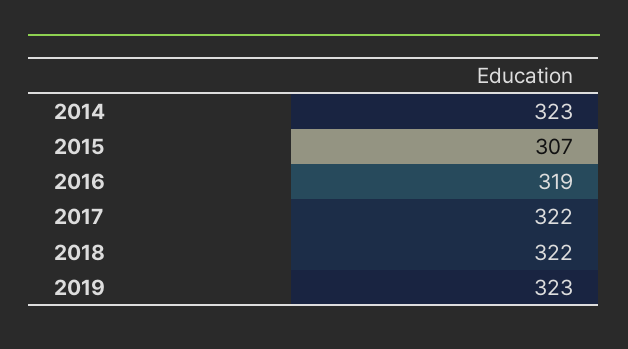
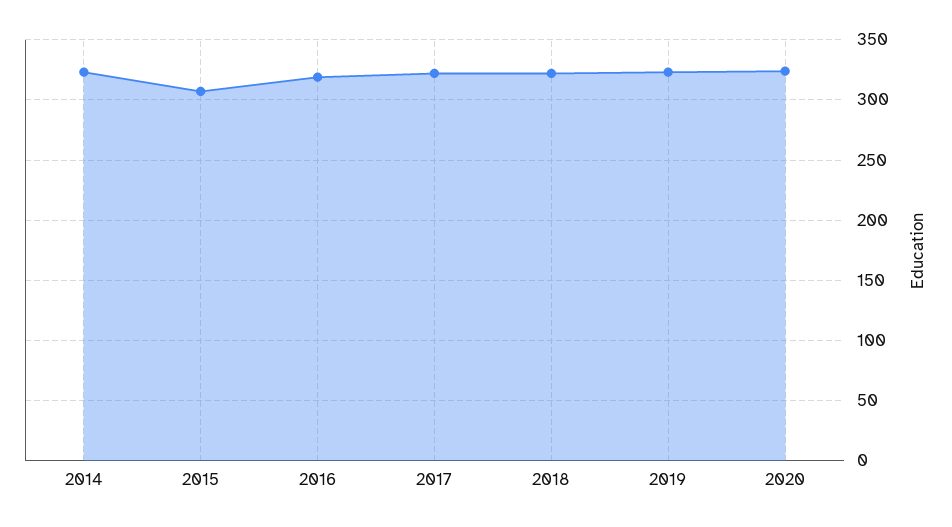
2020: none -> 325

